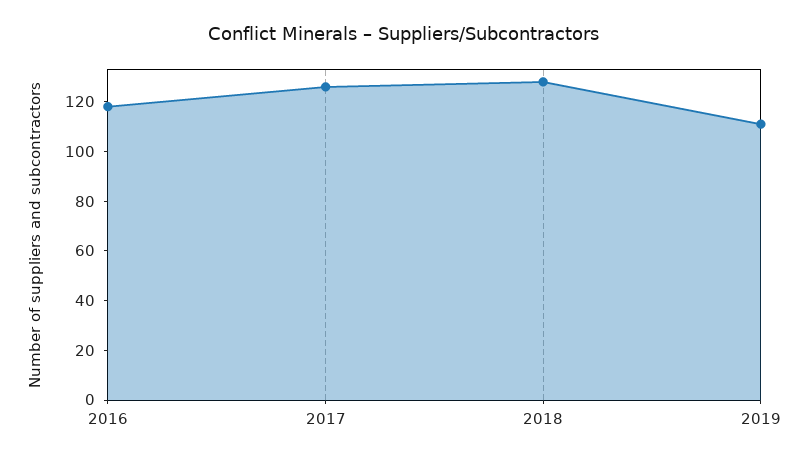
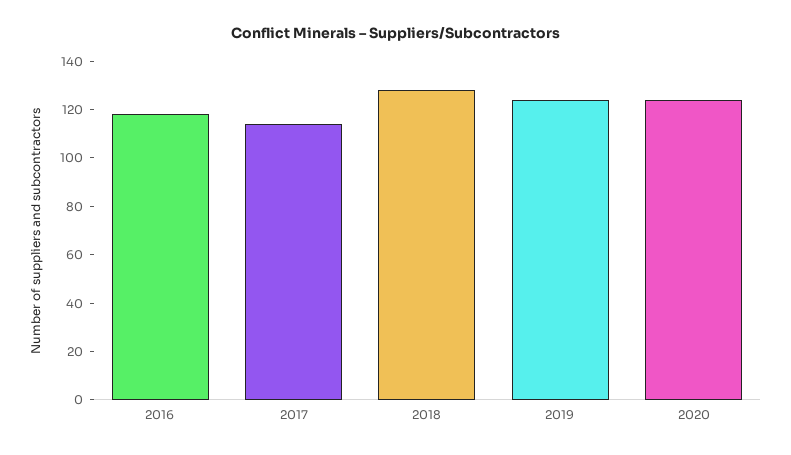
2017: 125 -> 115
2019: 110 -> 125
2020: none -> 125

